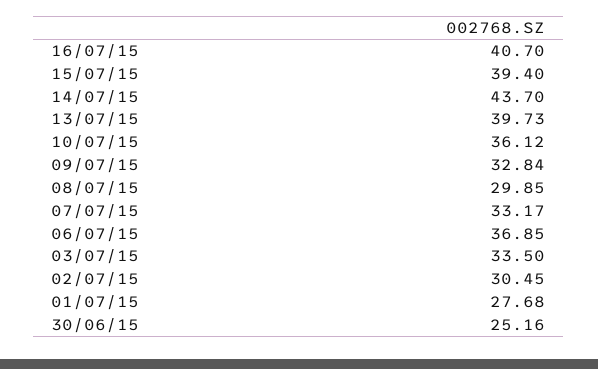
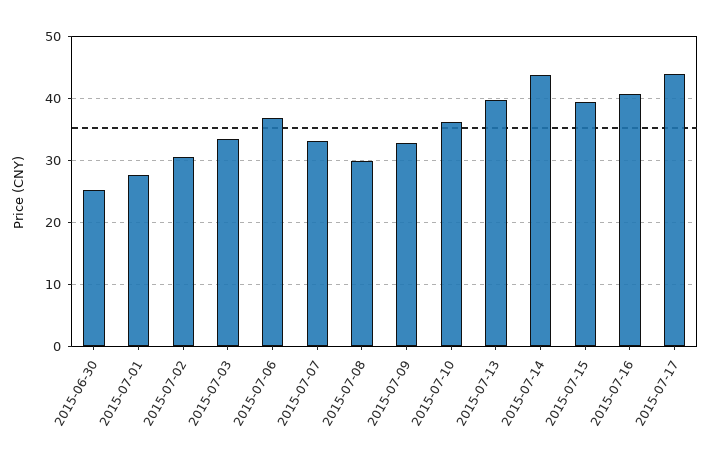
2015-07-17: none -> 44

